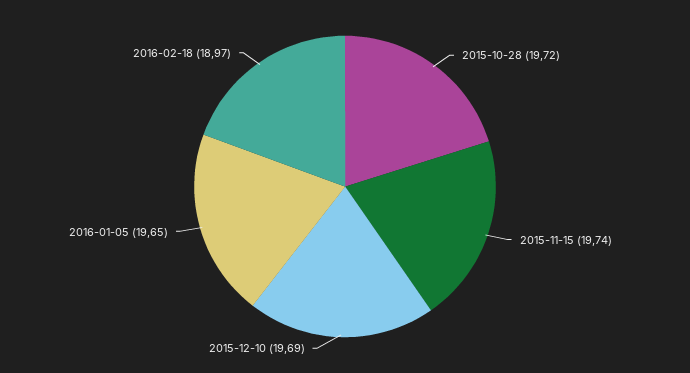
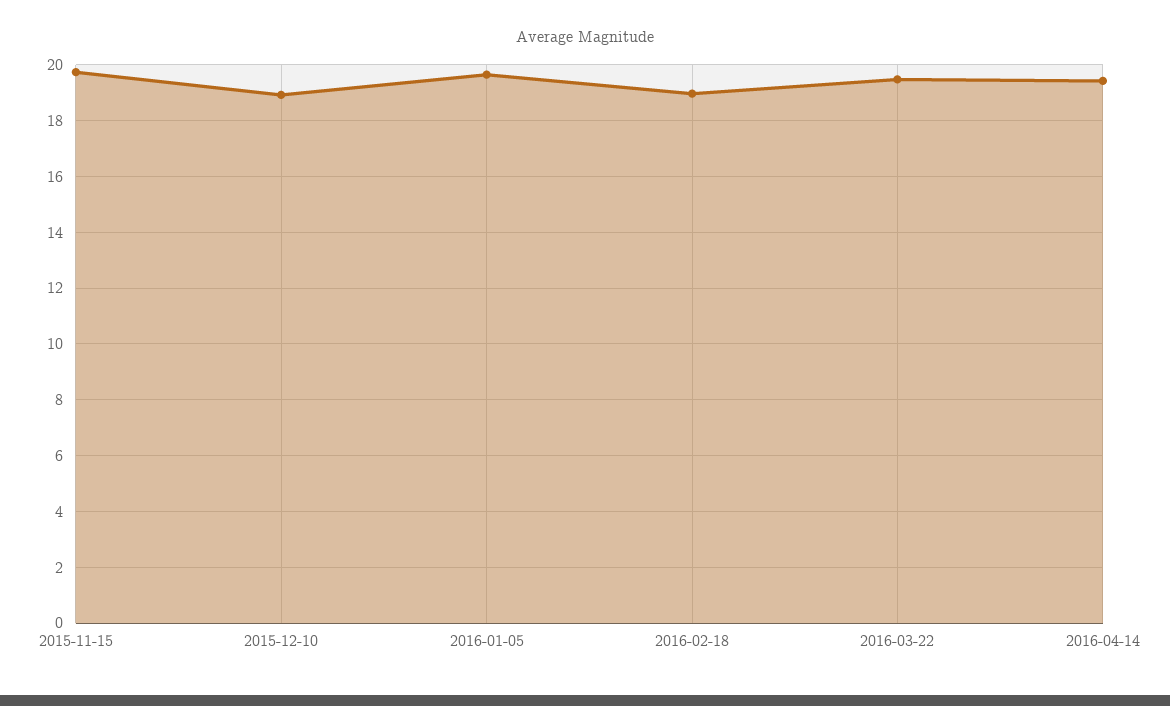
2015-10-28: 19.72 -> none
2015-12-10: 19.69 -> 19
2016-03-22: none -> 19.5
2016-04-14: none -> 19.5

